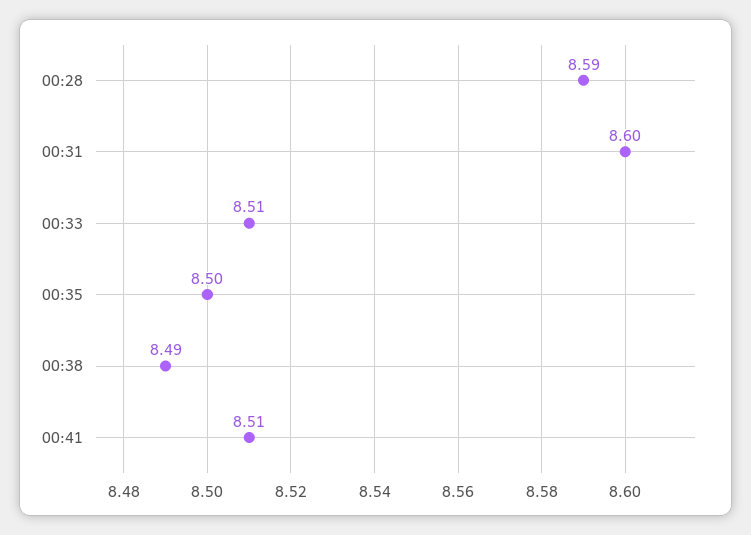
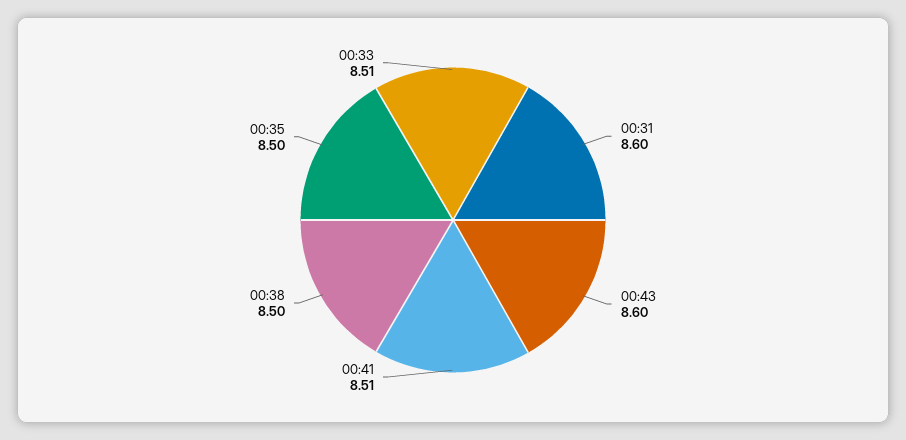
00:28: 8.59 -> none
00:38: 8.49 -> 8.5
00:43: none -> 8.6

